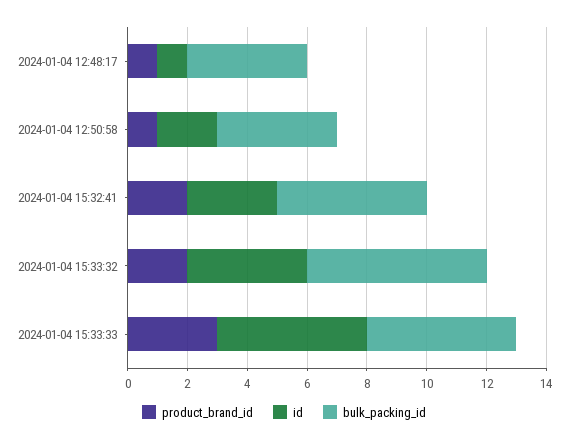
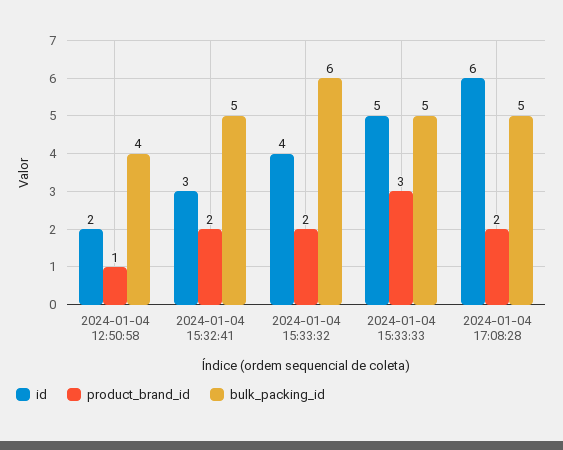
product_brand_id, 2024-01-04 12:48:17: 1 -> none
id, 2024-01-04 12:48:17: 1 -> none
bulk_packing_id, 2024-01-04 12:48:17: 4 -> none
id, 2024-01-04 17:08:28: none -> 6
product_brand_id, 2024-01-04 17:08:28: none -> 2
bulk_packing_id, 2024-01-04 17:08:28: none -> 5

